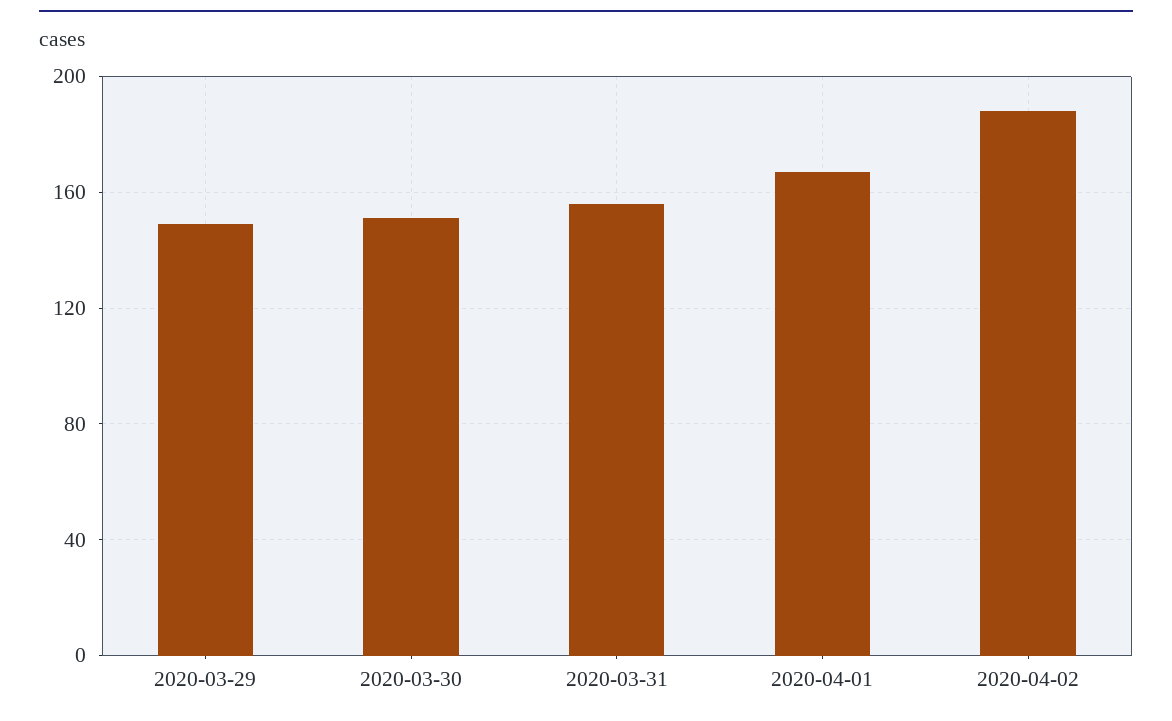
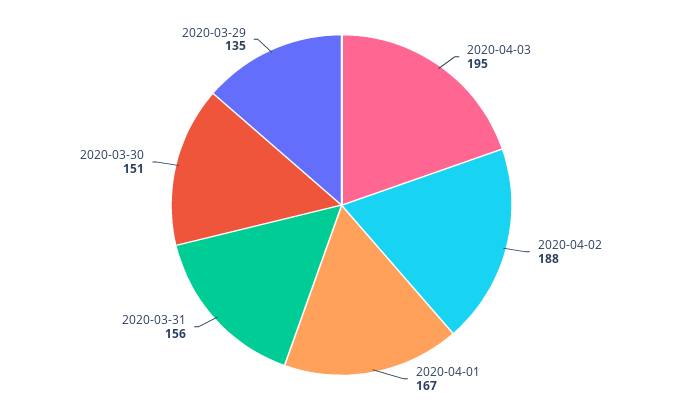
2020-03-29: 150 -> 135
2020-04-03: none -> 195

